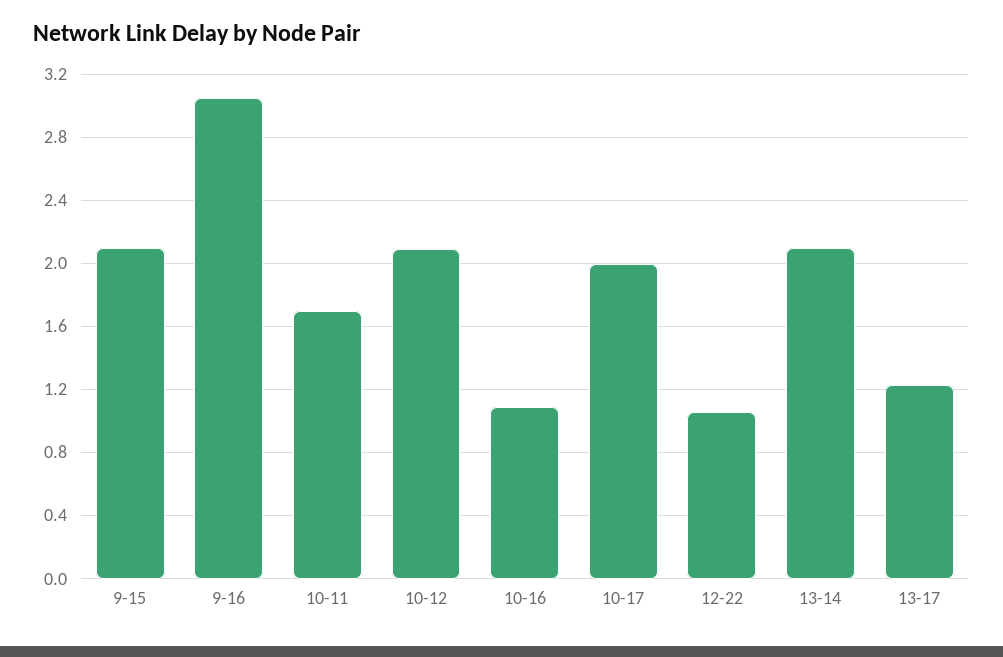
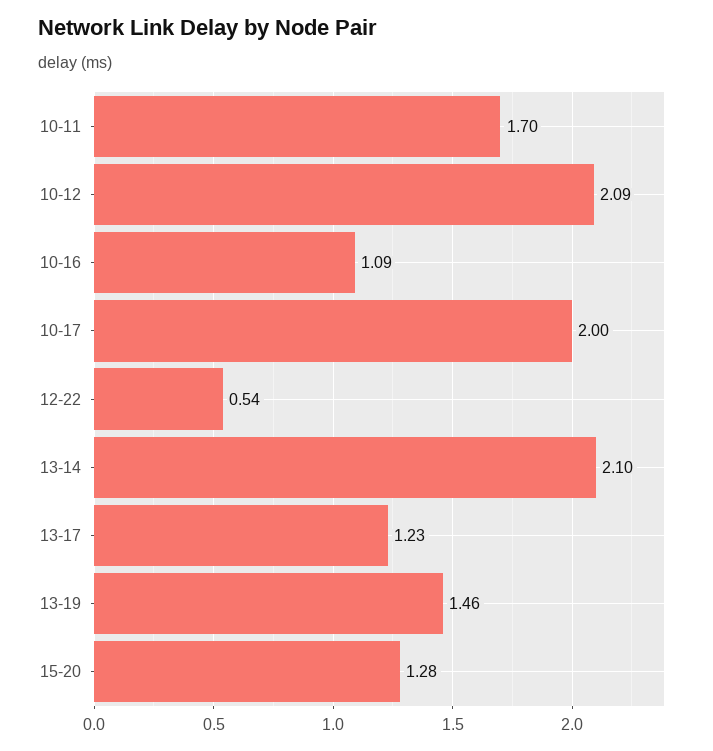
9-15: 2.1 -> none
9-16: 3.05 -> none
12-22: 1.05 -> 0.54
13-19: none -> 1.46
15-20: none -> 1.28

